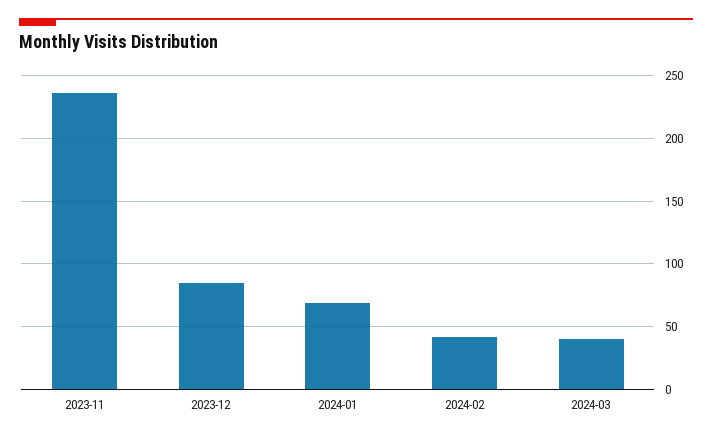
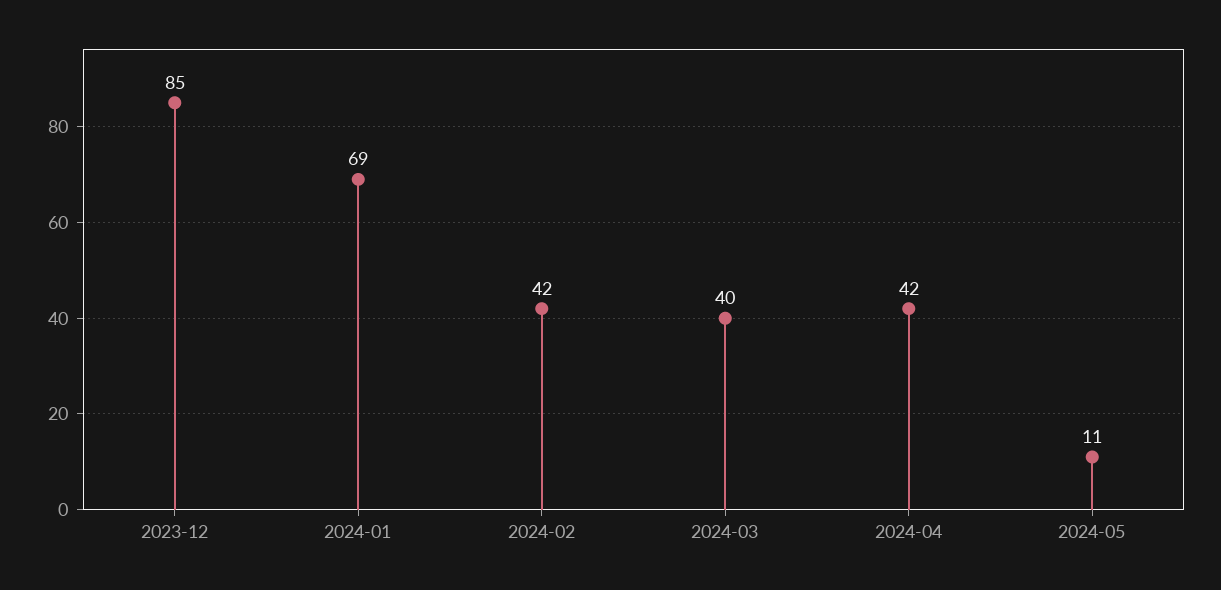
2023-11: 235 -> none
2024-04: none -> 42
2024-05: none -> 11

